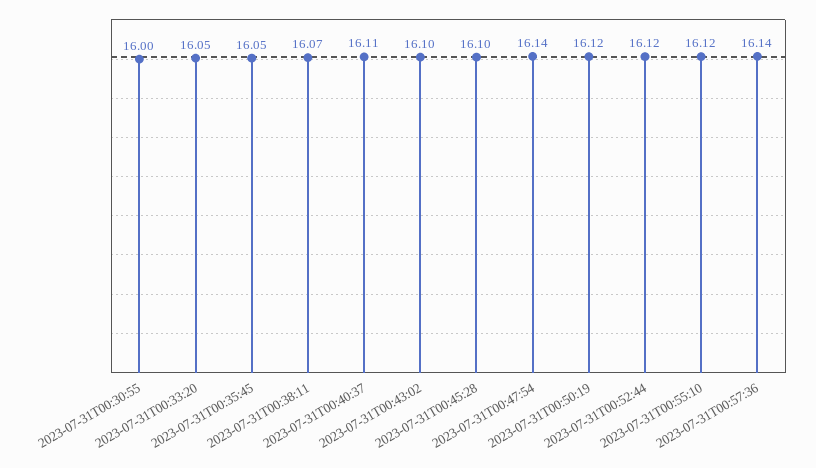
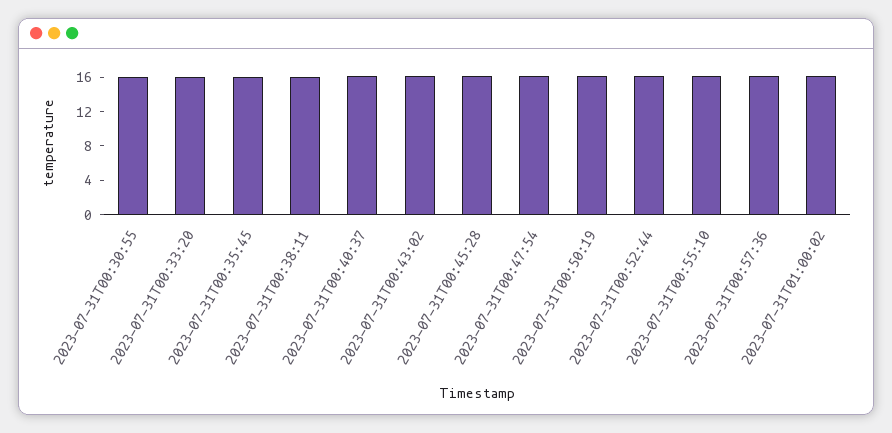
2023-07-31T01:00:02: none -> 16

